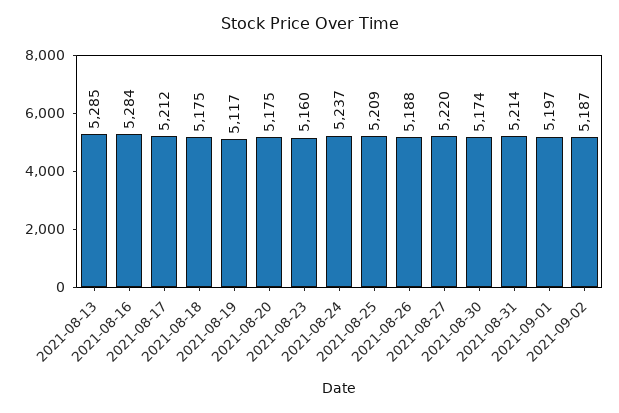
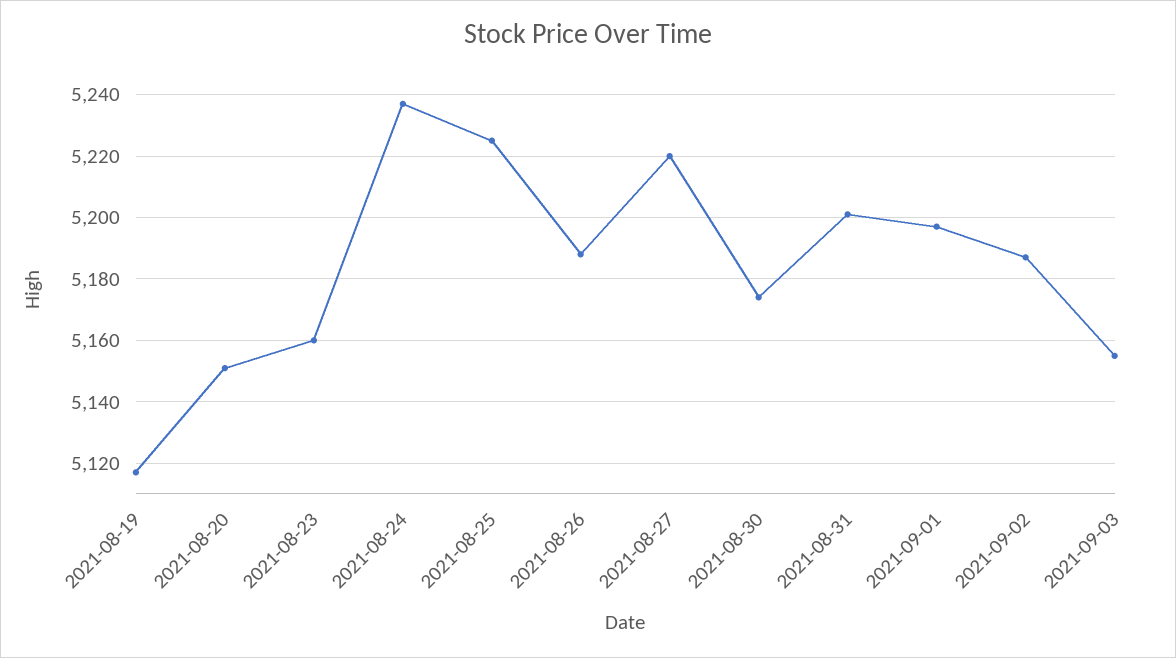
2021-08-13: 5285 -> none
2021-08-16: 5284 -> none
2021-08-17: 5212 -> none
2021-08-18: 5175 -> none
2021-08-20: 5175 -> 5150
2021-08-25: 5209 -> 5225
2021-08-31: 5214 -> 5200
2021-09-03: none -> 5155

